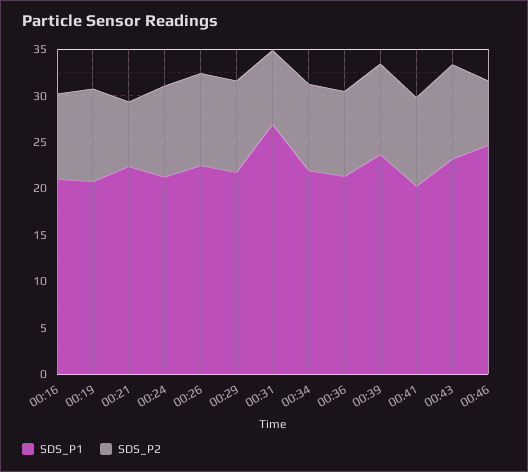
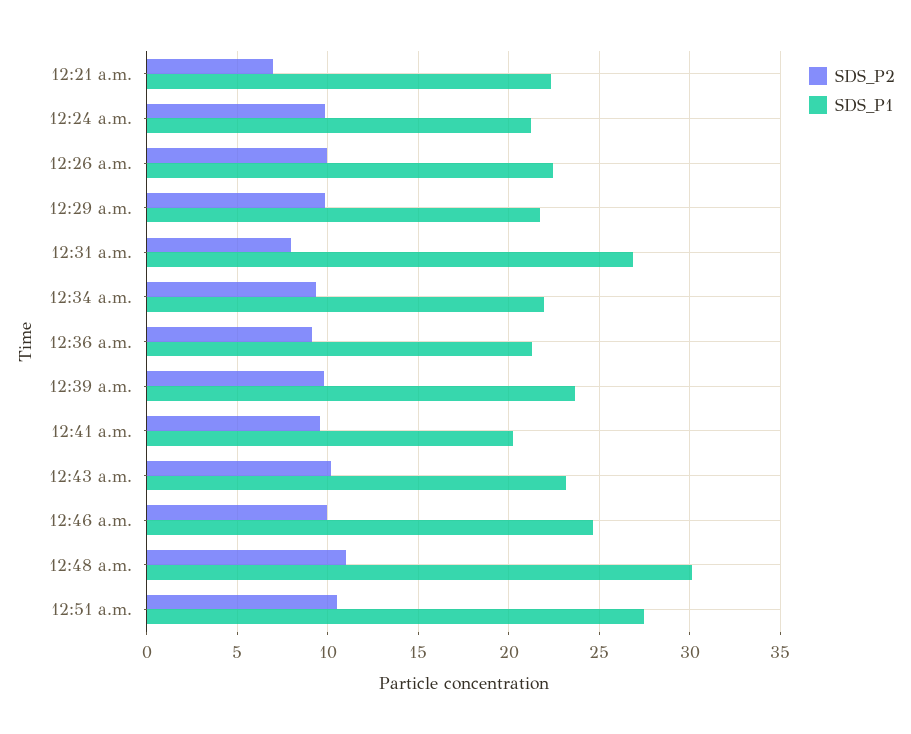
SDS_P1, 00:16: 21 -> none
SDS_P2, 00:16: 9 -> none
SDS_P1, 00:19: 21 -> none
SDS_P2, 00:19: 10 -> none
SDS_P2, 00:46: 7 -> 10
SDS_P2, 12:48 a.m.: none -> 11
SDS_P1, 12:48 a.m.: none -> 30
SDS_P2, 12:51 a.m.: none -> 10.5
SDS_P1, 12:51 a.m.: none -> 27.5

